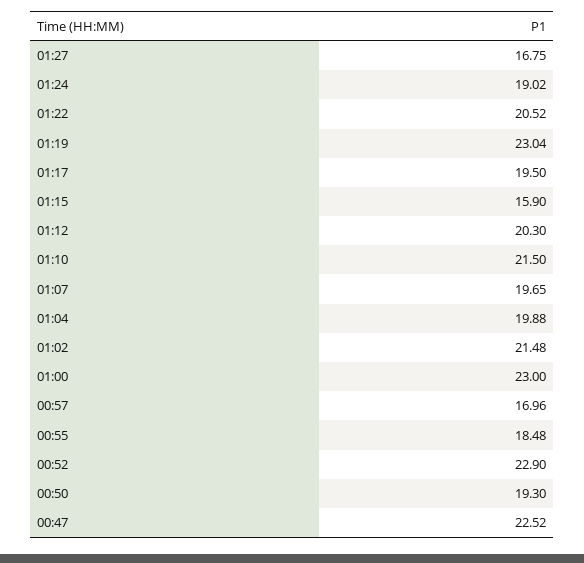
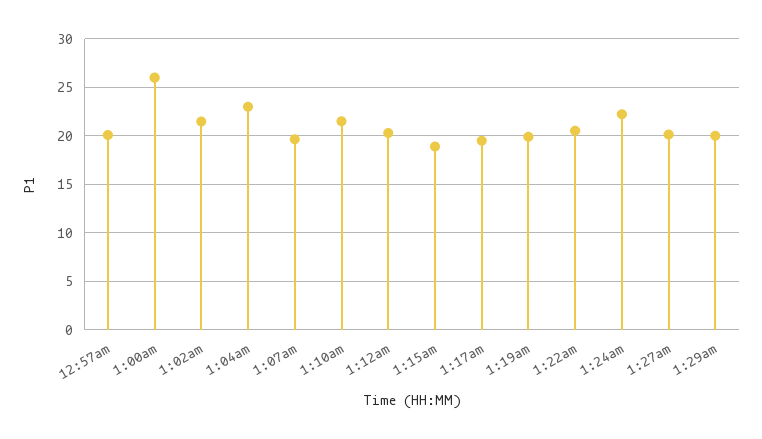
01:27: 16.75 -> 20
01:24: 19.02 -> 22
01:19: 23.04 -> 20
01:15: 15.9 -> 19
01:04: 19.88 -> 23
01:00: 23 -> 26
00:57: 16.96 -> 20
00:55: 18.48 -> none
00:52: 22.9 -> none
00:50: 19.3 -> none
00:47: 22.52 -> none
1:29am: none -> 20

